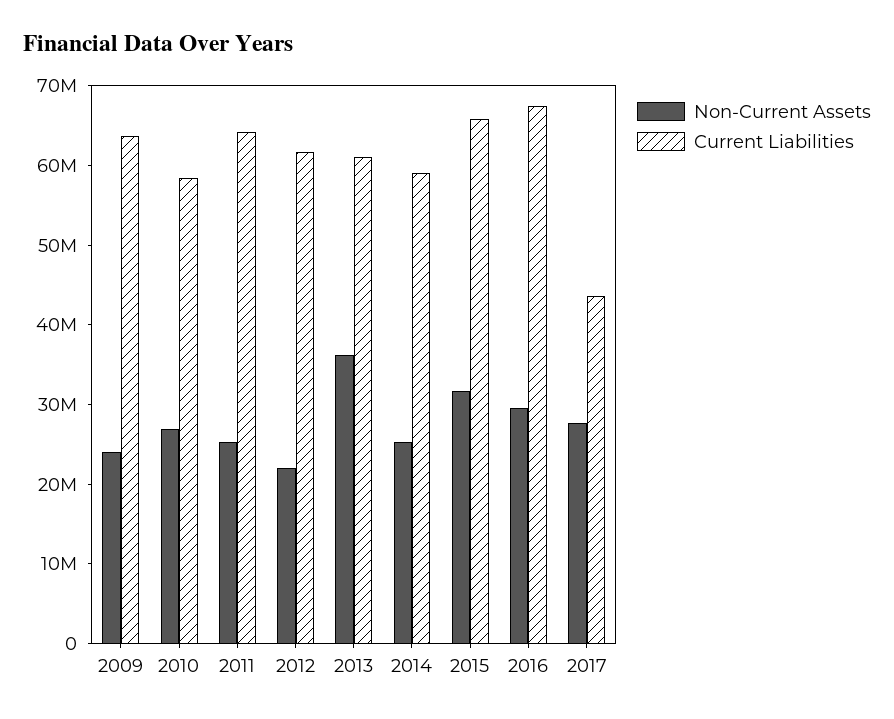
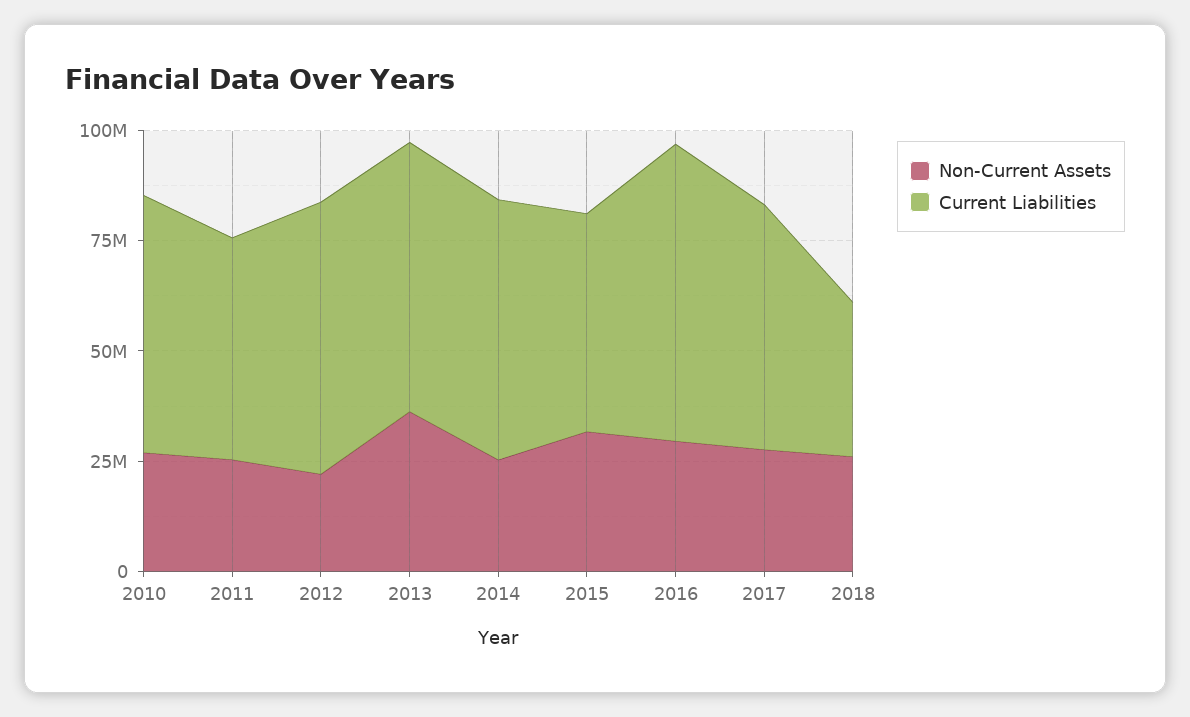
Non-Current Assets, 2009: 24000000 -> none
Current Liabilities, 2009: 64000000 -> none
Current Liabilities, 2011: 64000000 -> 50000000
Current Liabilities, 2015: 66000000 -> 50000000
Current Liabilities, 2017: 44000000 -> 55000000
Non-Current Assets, 2018: none -> 25000000
Current Liabilities, 2018: none -> 35000000

